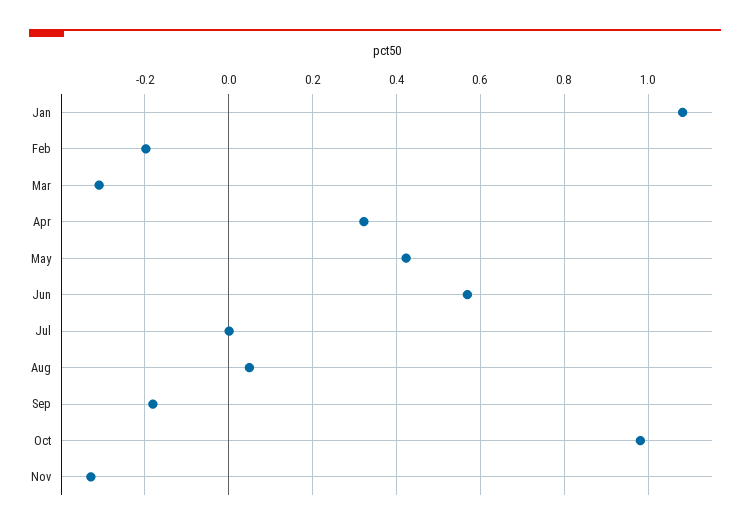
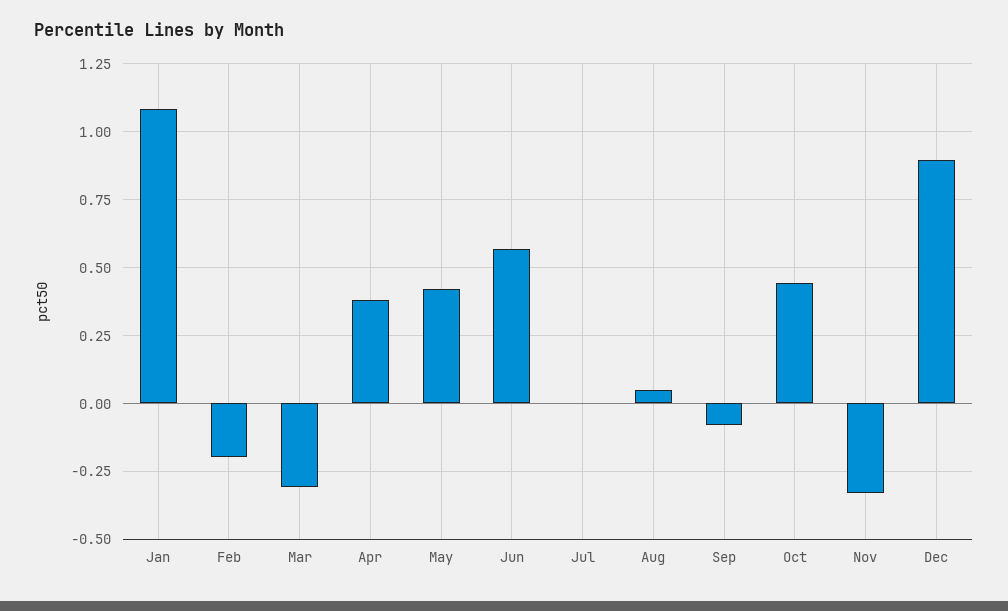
Apr: 0.32 -> 0.375
Sep: -0.18 -> -0.075
Oct: 0.98 -> 0.45
Dec: none -> 0.9

